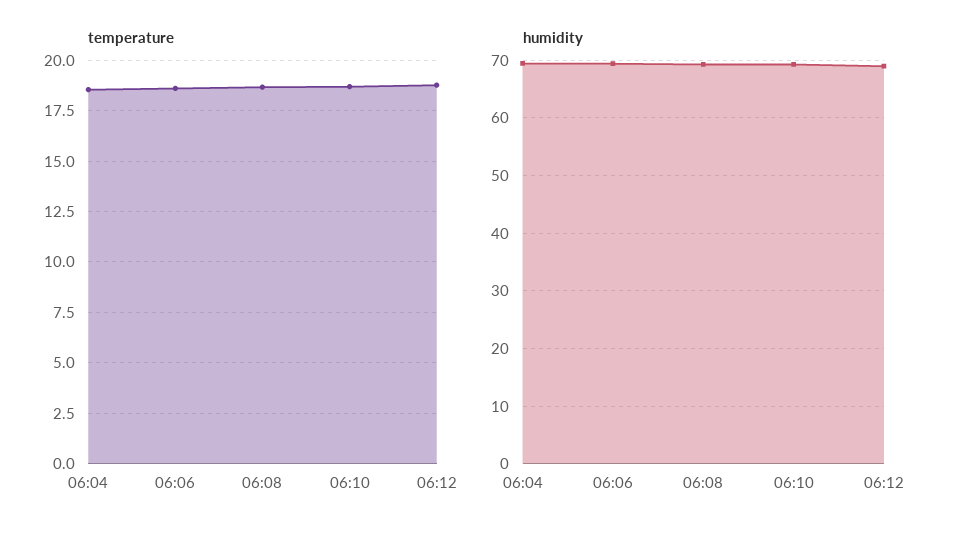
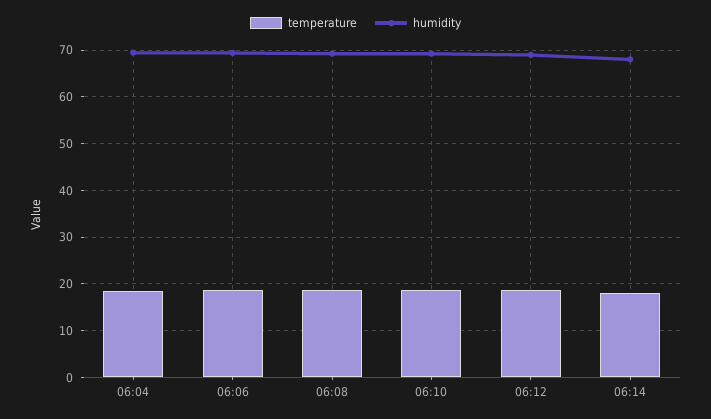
temperature, 06:14: none -> 18
humidity, 06:14: none -> 68

